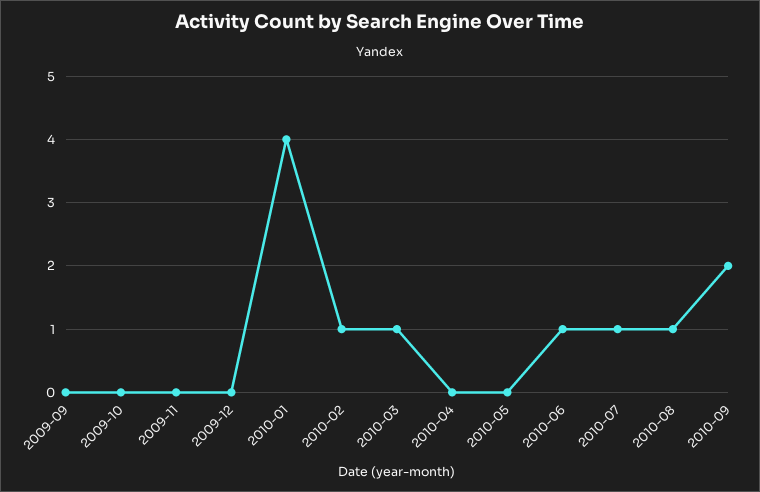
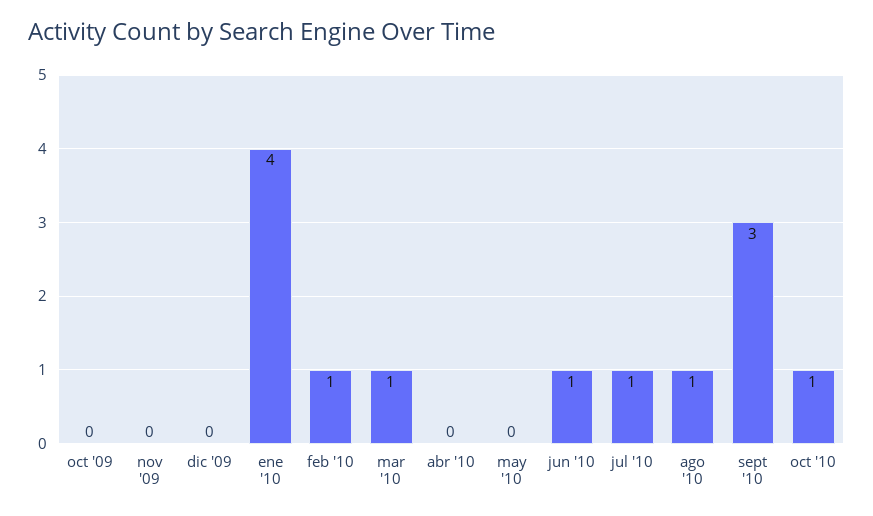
2009-09: 0 -> none
2010-09: 2 -> 3
oct '10: none -> 1

